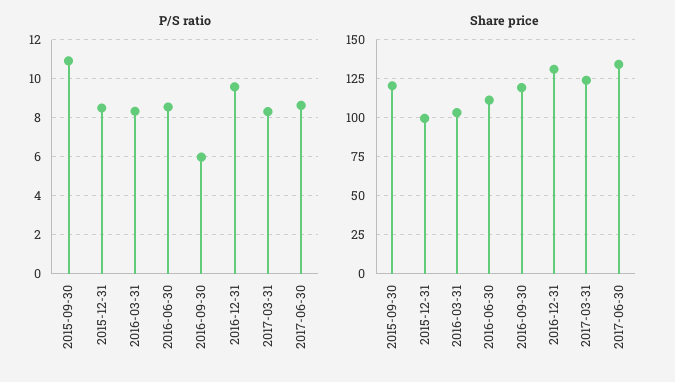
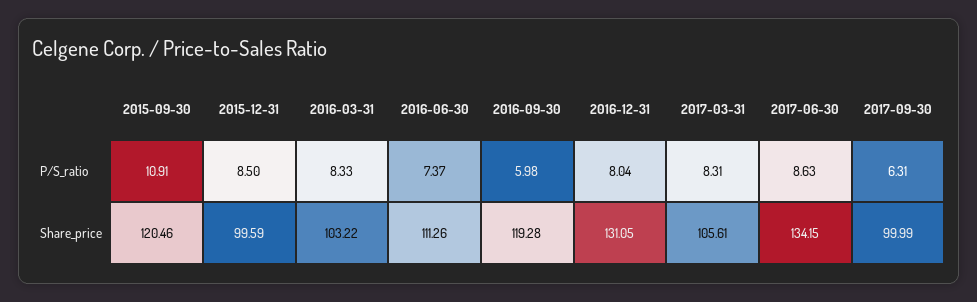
P/S ratio, 2016-06-30: 8.5 -> 7.37
P/S ratio, 2016-12-31: 9.5 -> 8.04
Share price, 2017-03-31: 125 -> 105.61
P/S ratio, 2017-09-30: none -> 6.31
Share price, 2017-09-30: none -> 99.99

